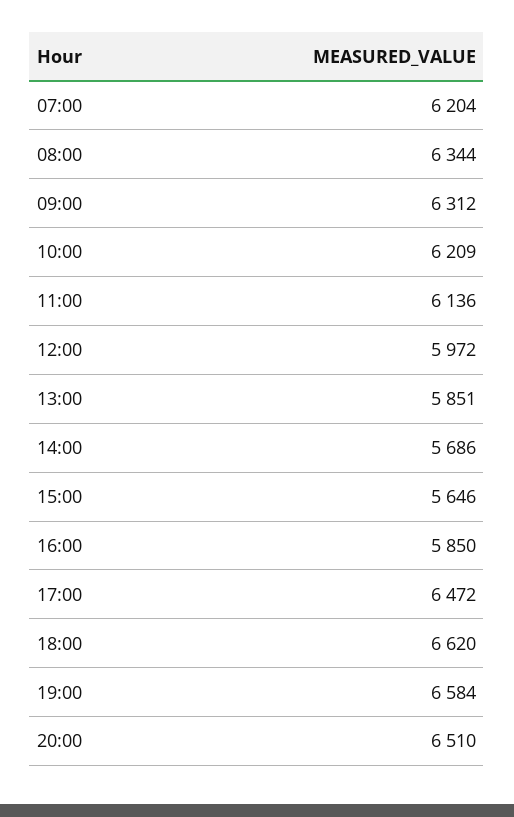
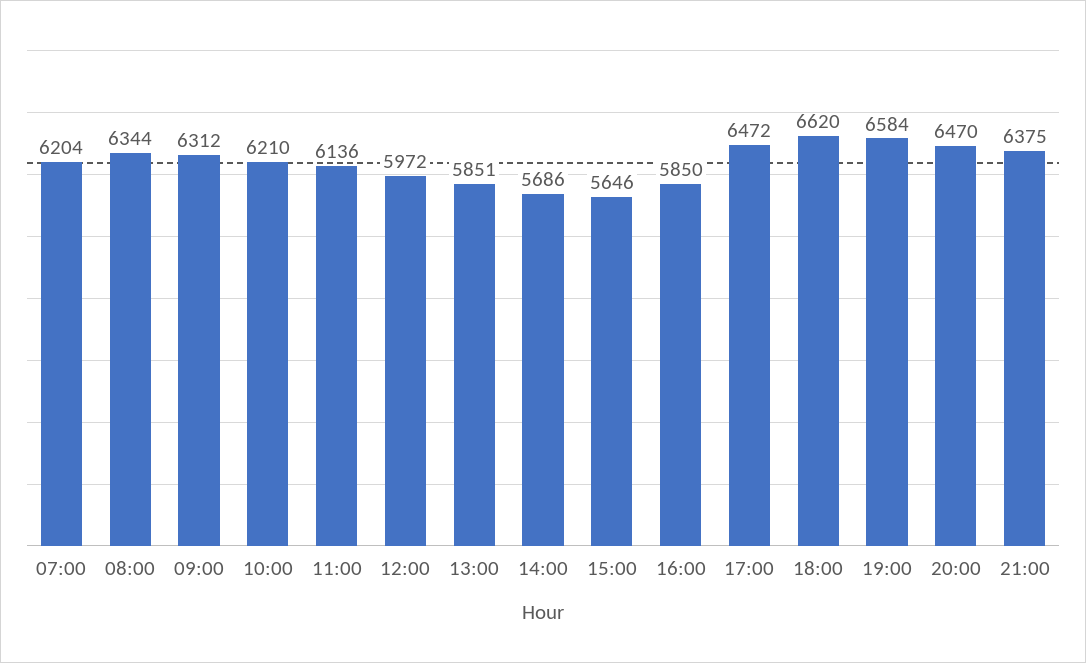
10:00: 6209 -> 6210
20:00: 6510 -> 6470
21:00: none -> 6375

